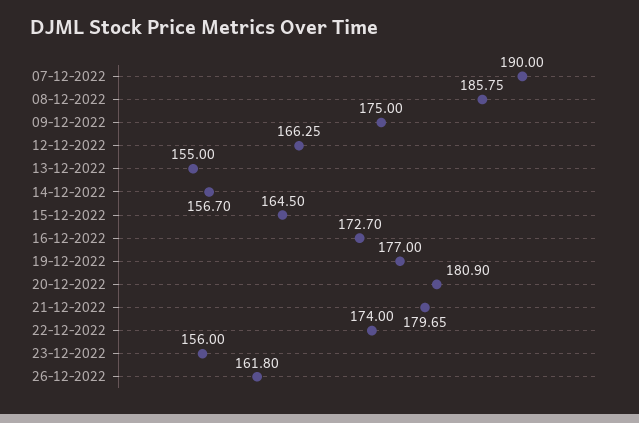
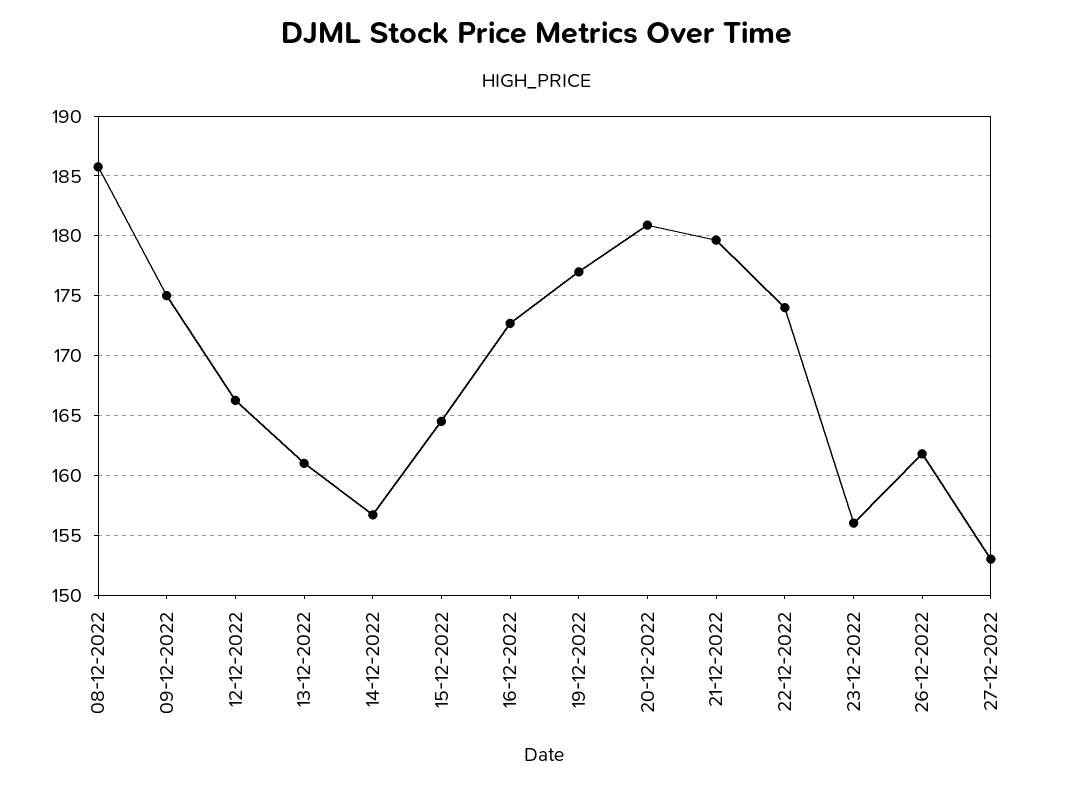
07-12-2022: 190 -> none
13-12-2022: 155 -> 161
27-12-2022: none -> 153

